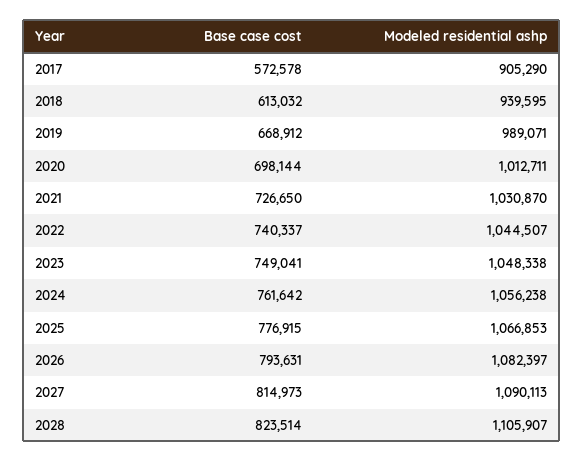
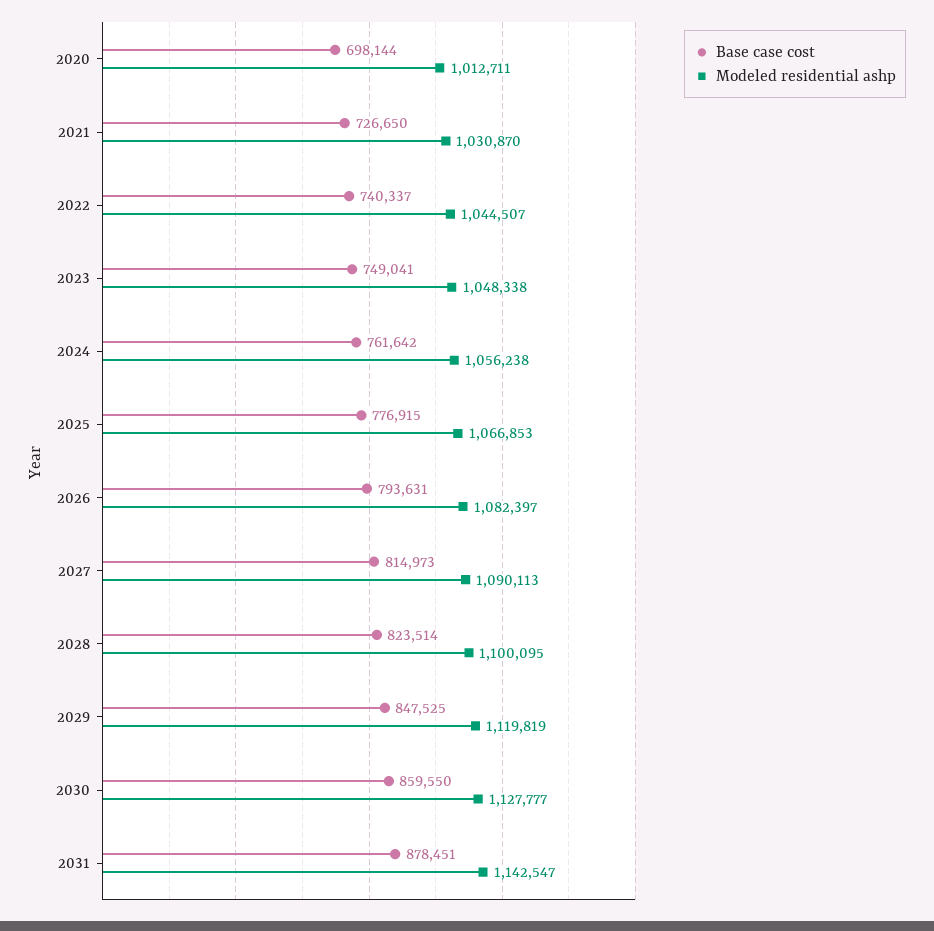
Base case cost, 2017: 572578 -> none
Modeled residential ashp, 2017: 905290 -> none
Base case cost, 2018: 613032 -> none
Modeled residential ashp, 2018: 939595 -> none
Base case cost, 2019: 668912 -> none
Modeled residential ashp, 2019: 989071 -> none
Modeled residential ashp, 2028: 1105907 -> 1100095
Base case cost, 2029: none -> 847525
Modeled residential ashp, 2029: none -> 1119819
Base case cost, 2030: none -> 859550
Modeled residential ashp, 2030: none -> 1127777
Base case cost, 2031: none -> 878451
Modeled residential ashp, 2031: none -> 1142547

